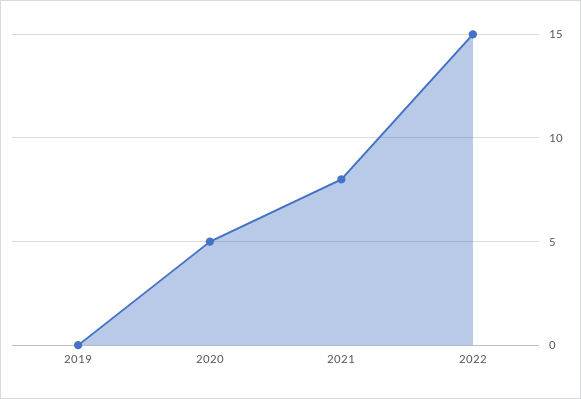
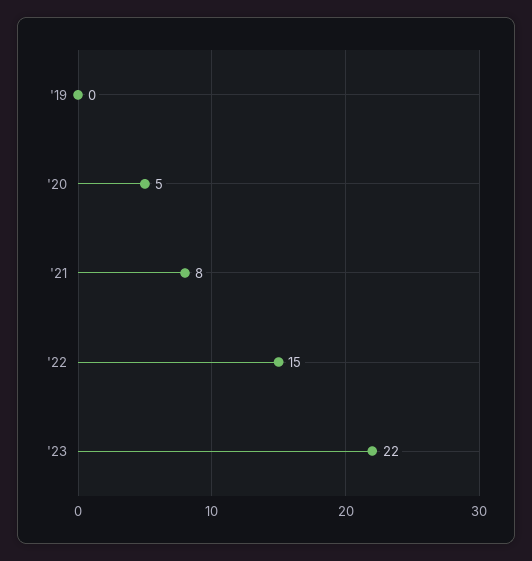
'23: none -> 22

